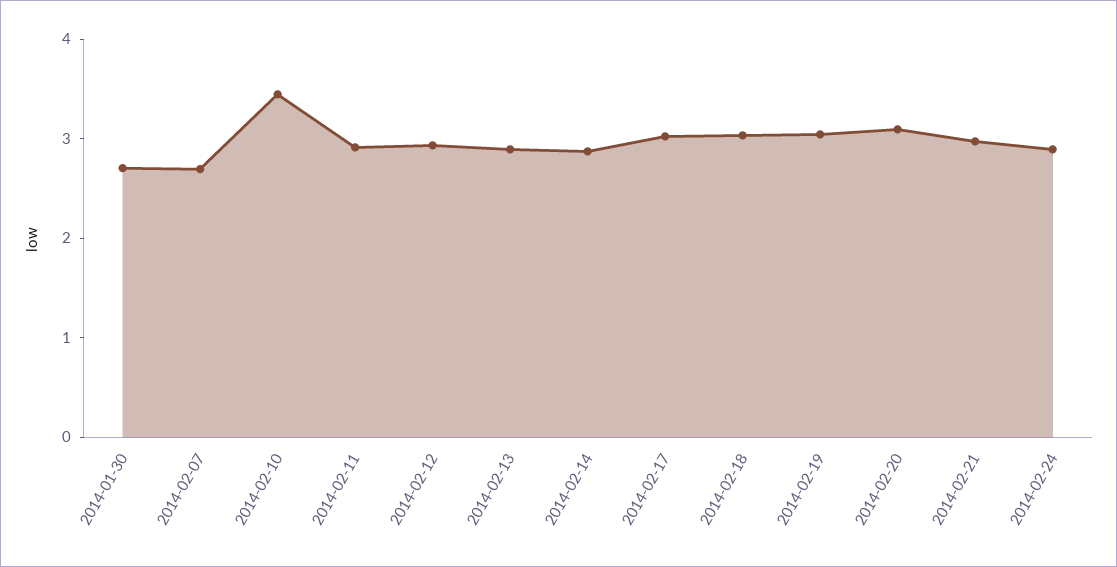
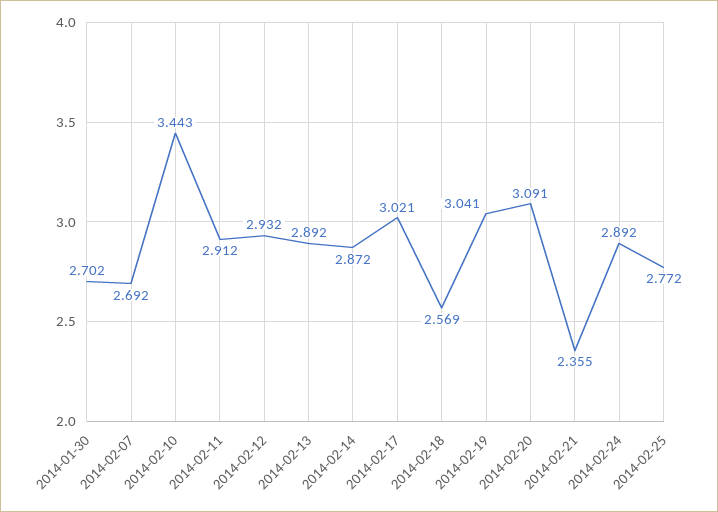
2014-02-18: 3 -> 2.569
2014-02-21: 3 -> 2.355
2014-02-25: none -> 2.772

